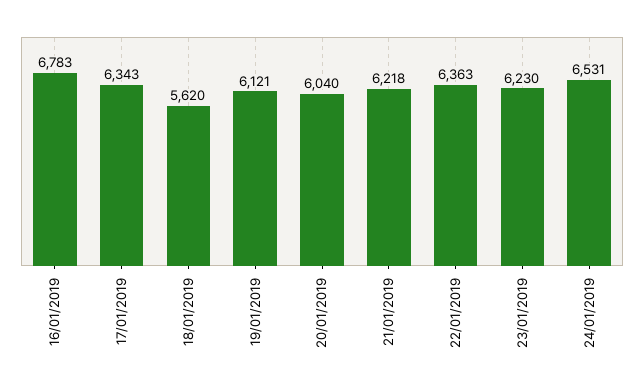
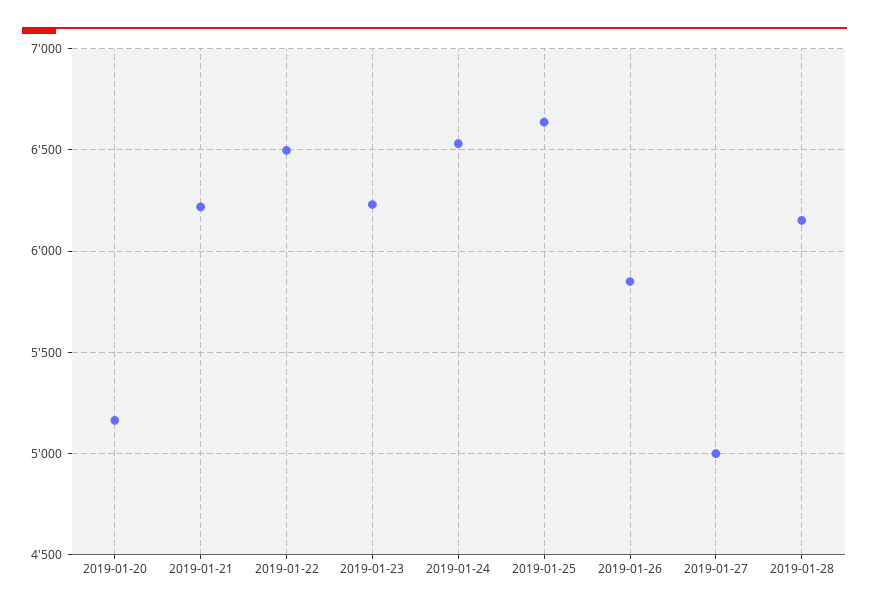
16/01/2019: 6783 -> none
17/01/2019: 6343 -> none
18/01/2019: 5620 -> none
19/01/2019: 6121 -> none
20/01/2019: 6040 -> 5150
22/01/2019: 6363 -> 6500
2019-01-25: none -> 6650
2019-01-26: none -> 5850
2019-01-27: none -> 5000
2019-01-28: none -> 6150

